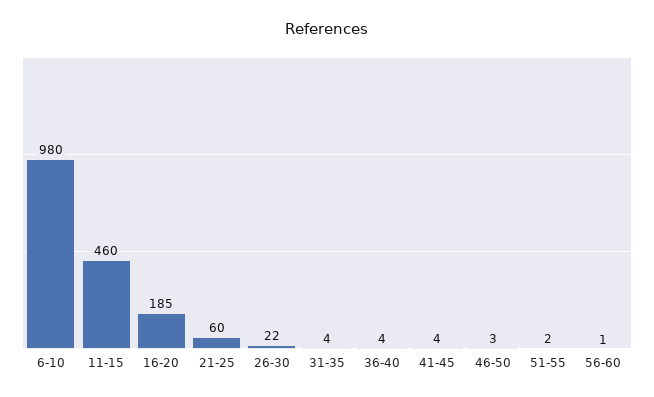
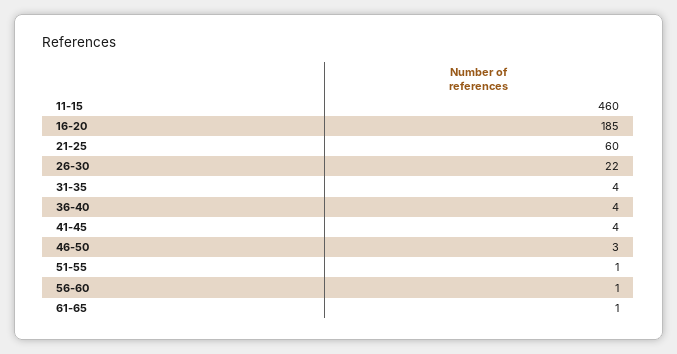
6-10: 980 -> none
51-55: 2 -> 1
61-65: none -> 1

